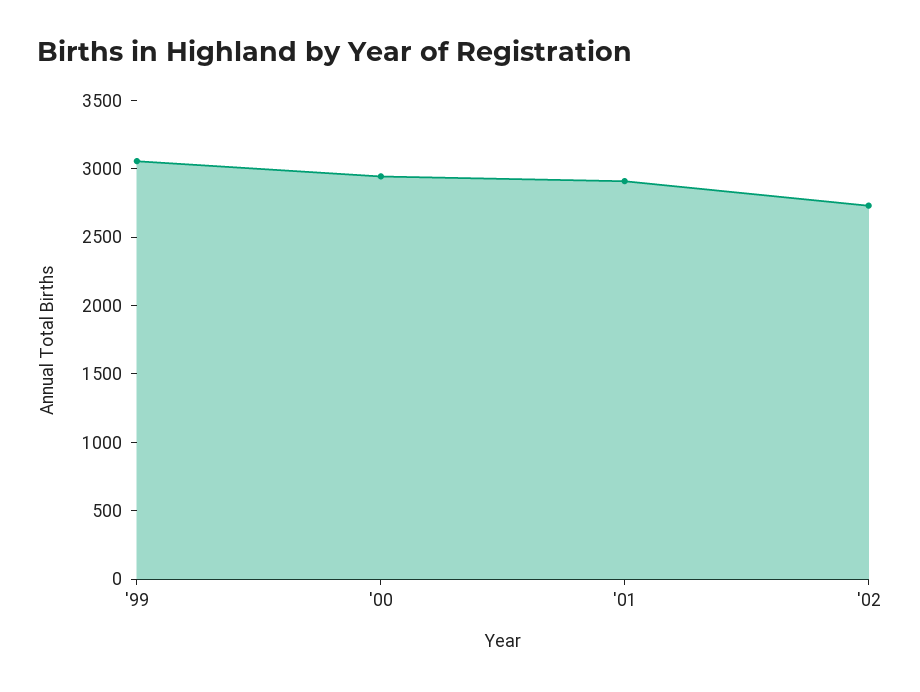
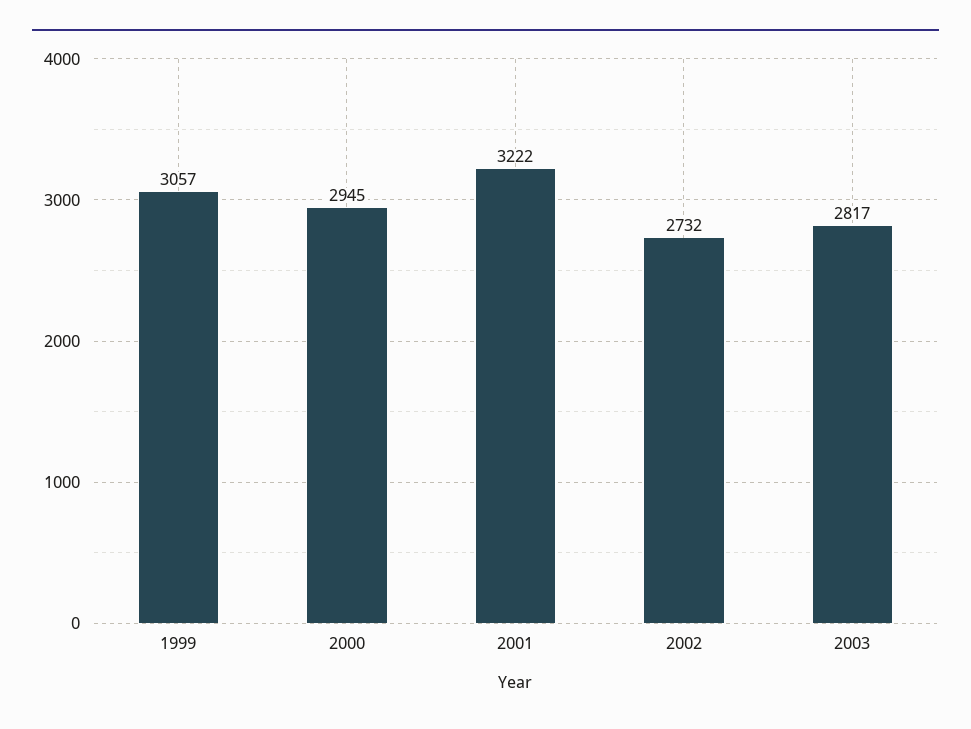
'01: 2900 -> 3222
2003: none -> 2817

